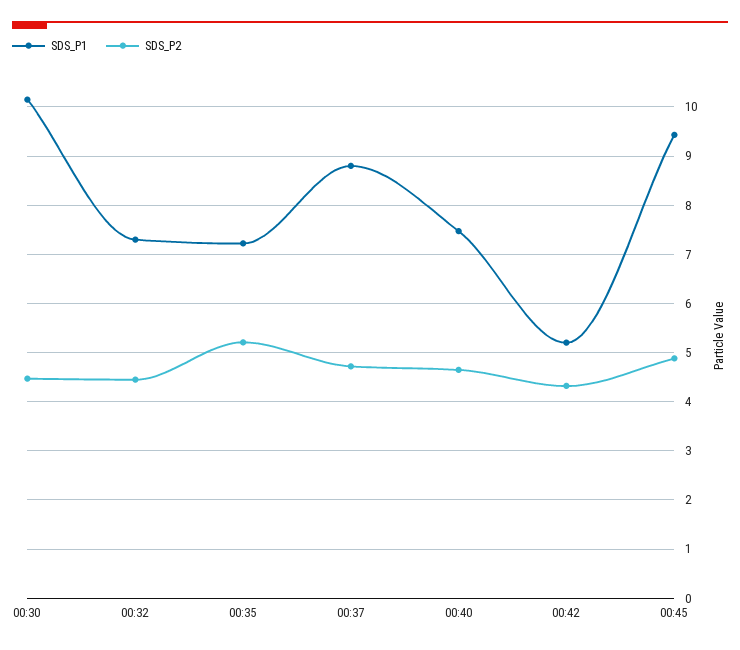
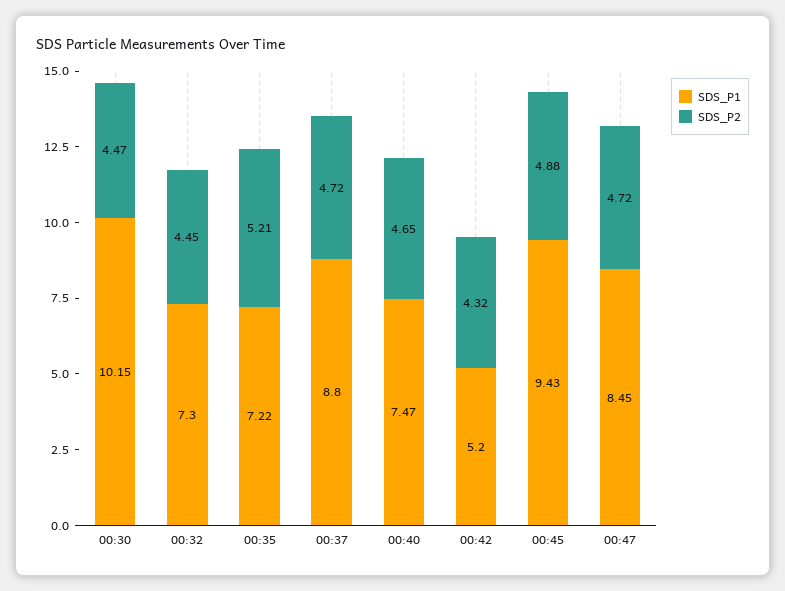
SDS_P1, 00:47: none -> 8.45
SDS_P2, 00:47: none -> 4.72

